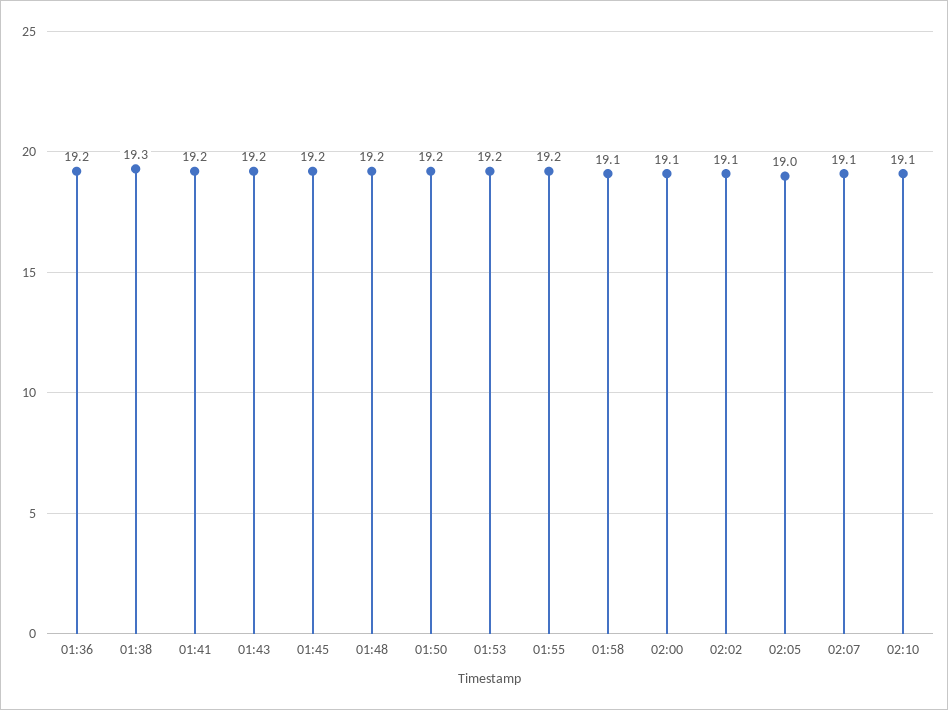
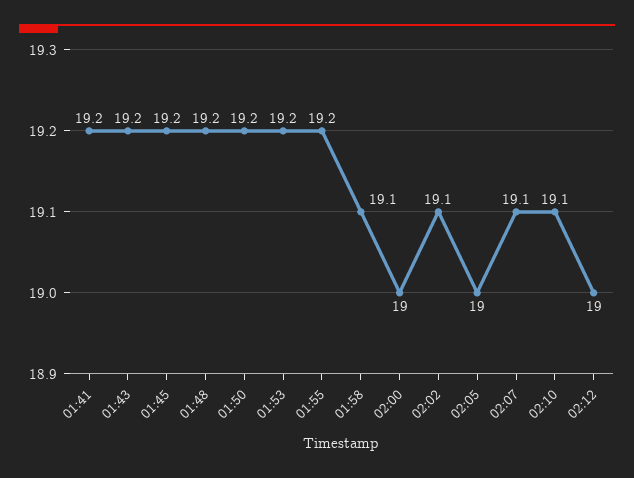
01:36: 19.2 -> none
01:38: 19.3 -> none
02:00: 19.1 -> 19
02:12: none -> 19

